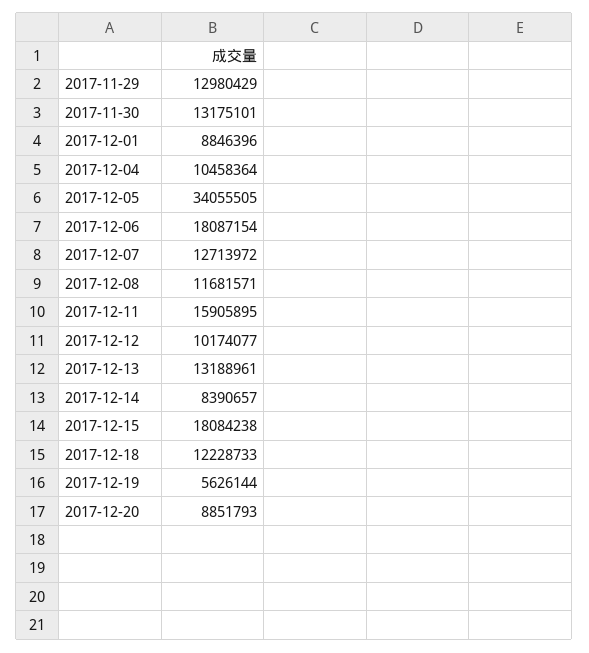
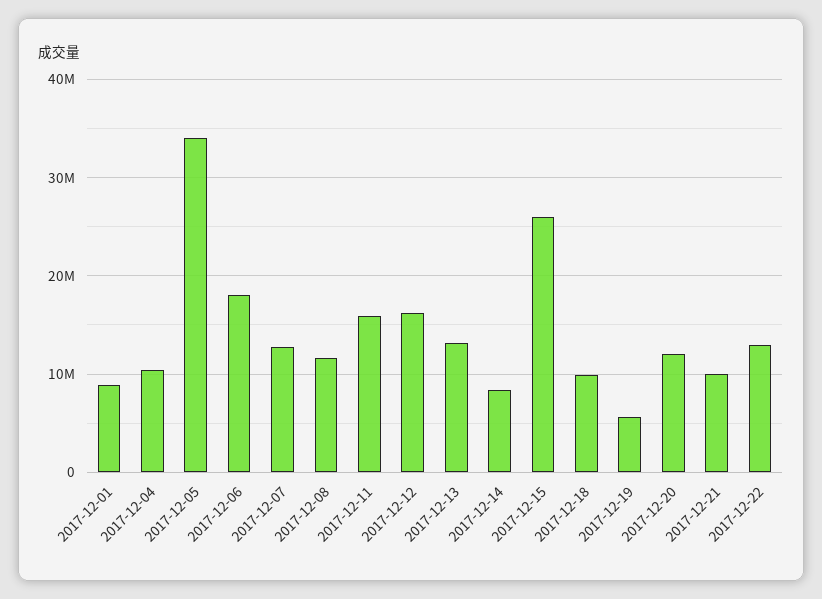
2017-11-29: 12980429 -> none
2017-11-30: 13175101 -> none
2017-12-12: 10174077 -> 16000000
2017-12-15: 18084238 -> 26000000
2017-12-18: 12228733 -> 10000000
2017-12-20: 8851793 -> 12000000
2017-12-21: none -> 10000000
2017-12-22: none -> 13000000

